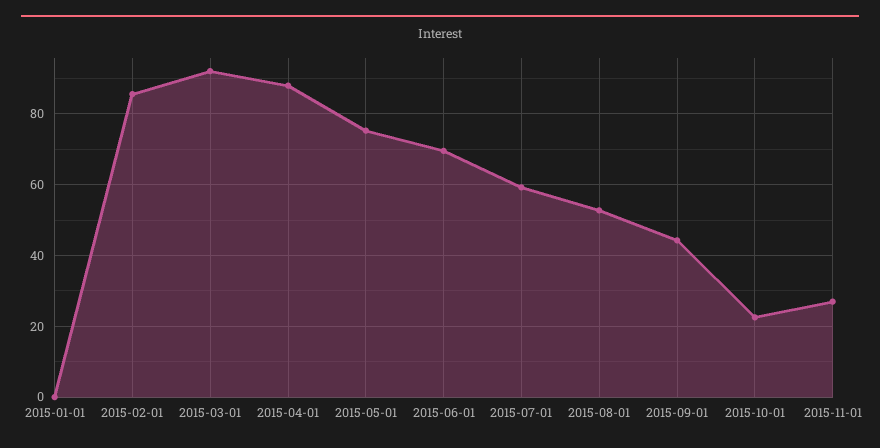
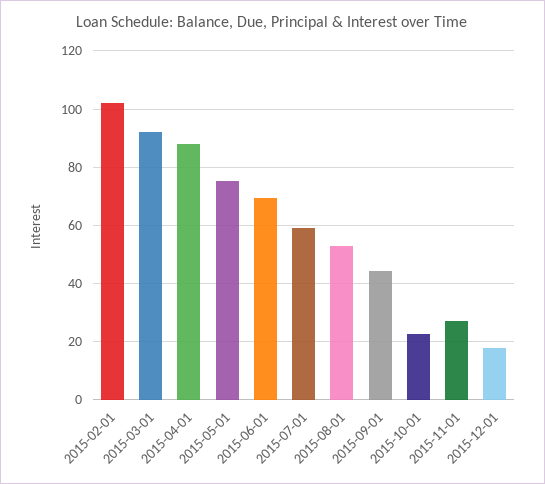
2015-01-01: 0 -> none
2015-02-01: 86 -> 102.5
2015-12-01: none -> 17.5

